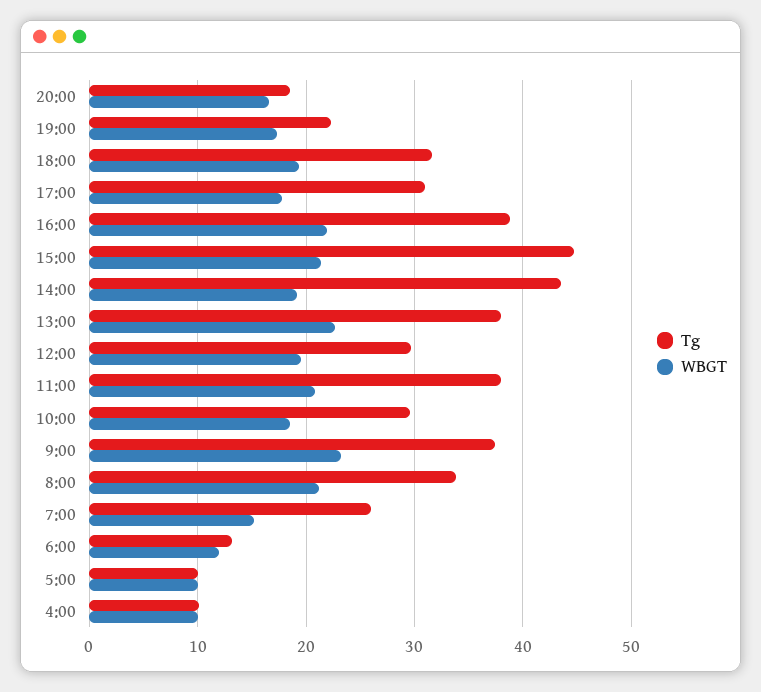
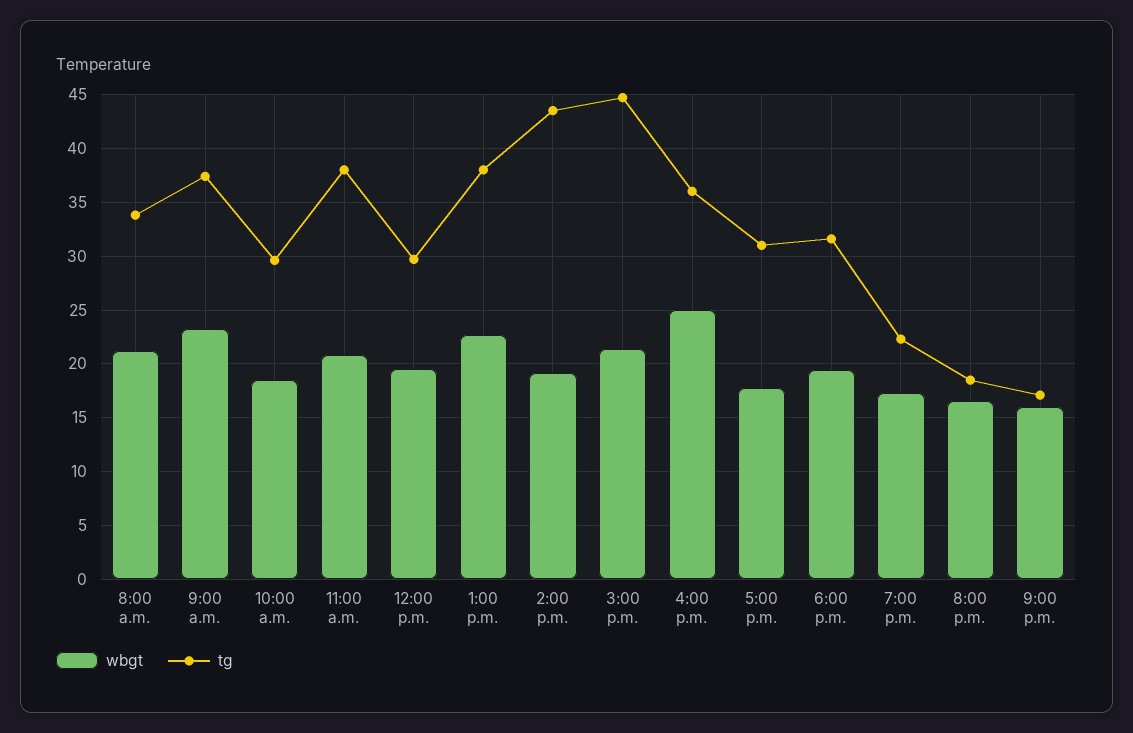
Tg, 16:00: 39 -> 36
WBGT, 16:00: 22 -> 25
Tg, 7:00: 26 -> none
WBGT, 7:00: 15 -> none
Tg, 6:00: 13 -> none
WBGT, 6:00: 12 -> none
Tg, 5:00: 10 -> none
WBGT, 5:00: 10 -> none
Tg, 4:00: 10 -> none
WBGT, 4:00: 10 -> none
WBGT, 9:00 p.m.: none -> 16
Tg, 9:00 p.m.: none -> 17

